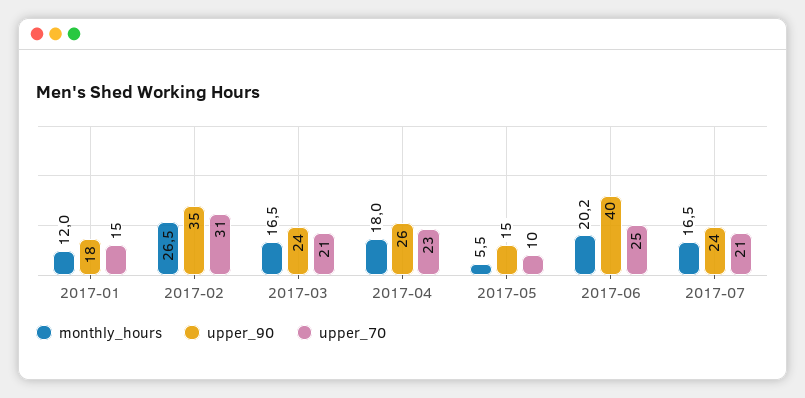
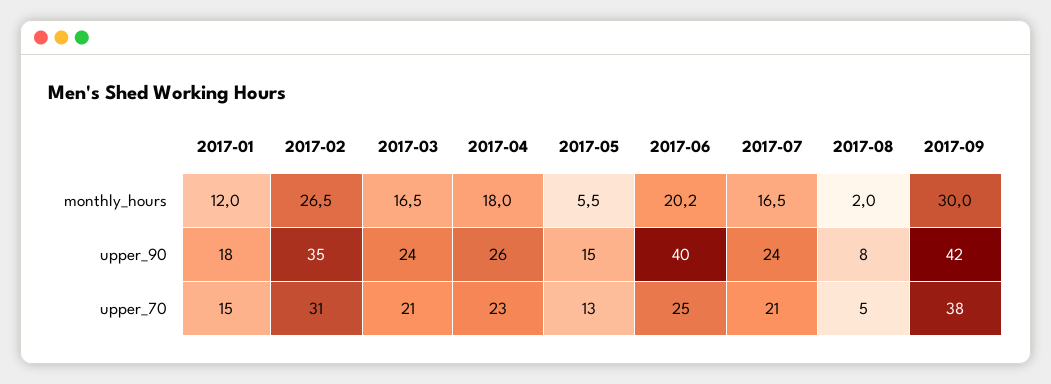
upper_70, 2017-05: 10 -> 13
monthly_hours, 2017-08: none -> 2
monthly_hours, 2017-09: none -> 30
upper_90, 2017-08: none -> 8
upper_90, 2017-09: none -> 42
upper_70, 2017-08: none -> 5
upper_70, 2017-09: none -> 38

